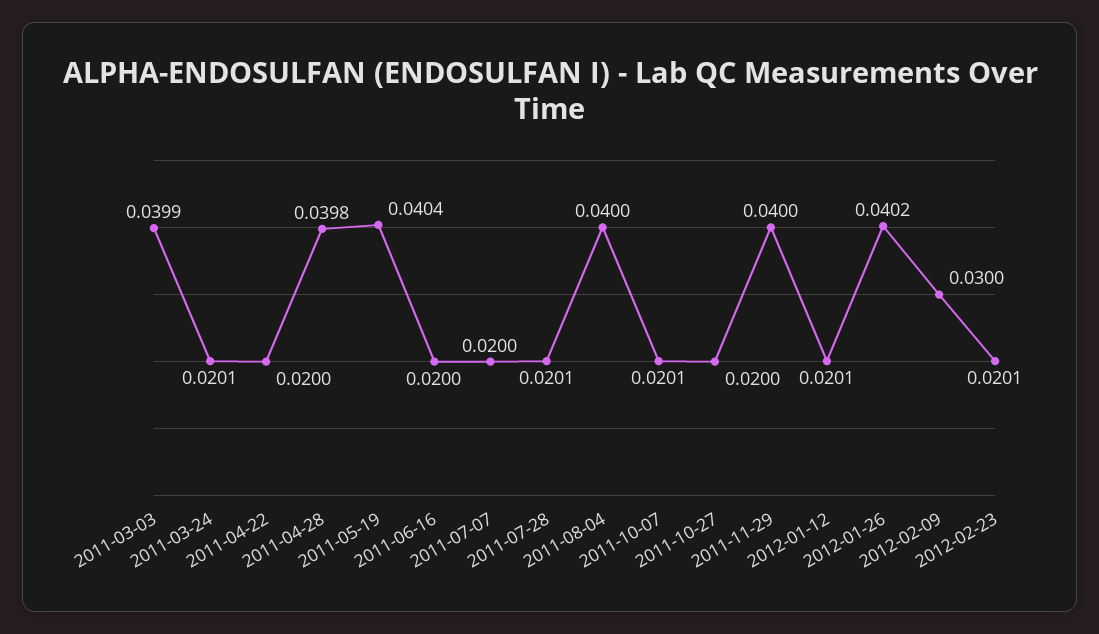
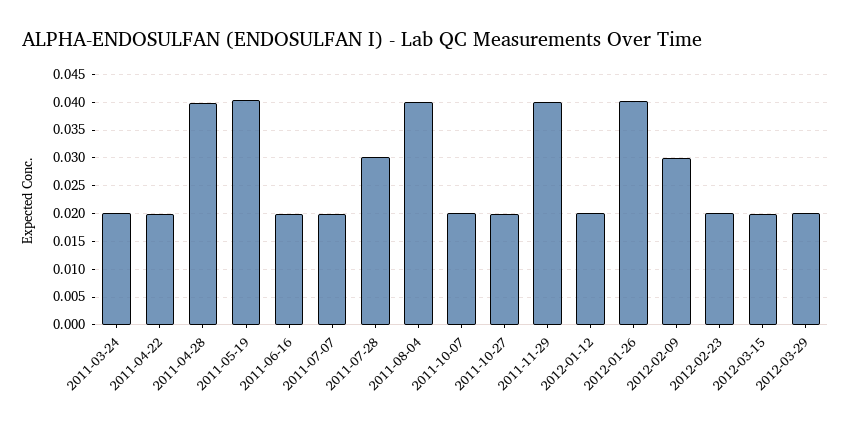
2011-03-03: 0.0399 -> none
2011-07-28: 0.0201 -> 0.03
2012-03-15: none -> 0.02
2012-03-29: none -> 0.02

